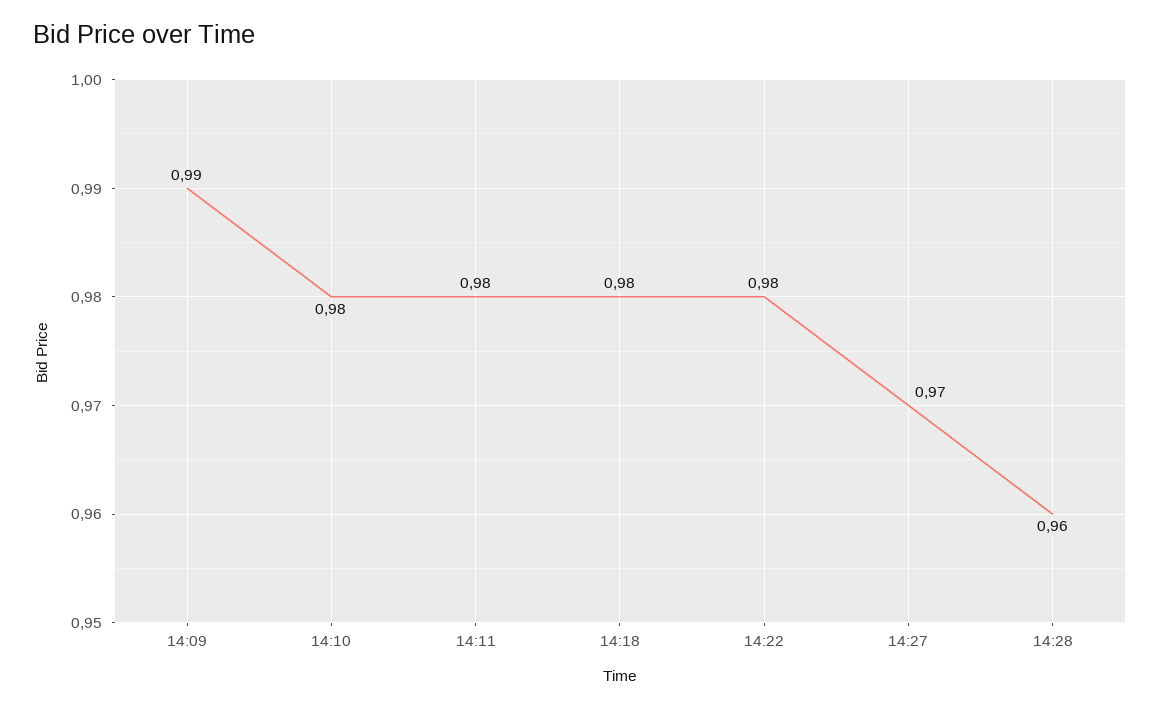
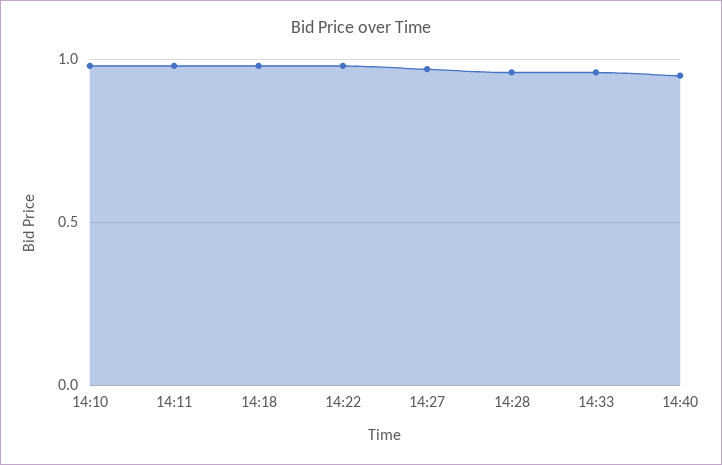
14:09: 0.99 -> none
14:33: none -> 0.95
14:40: none -> 0.95

